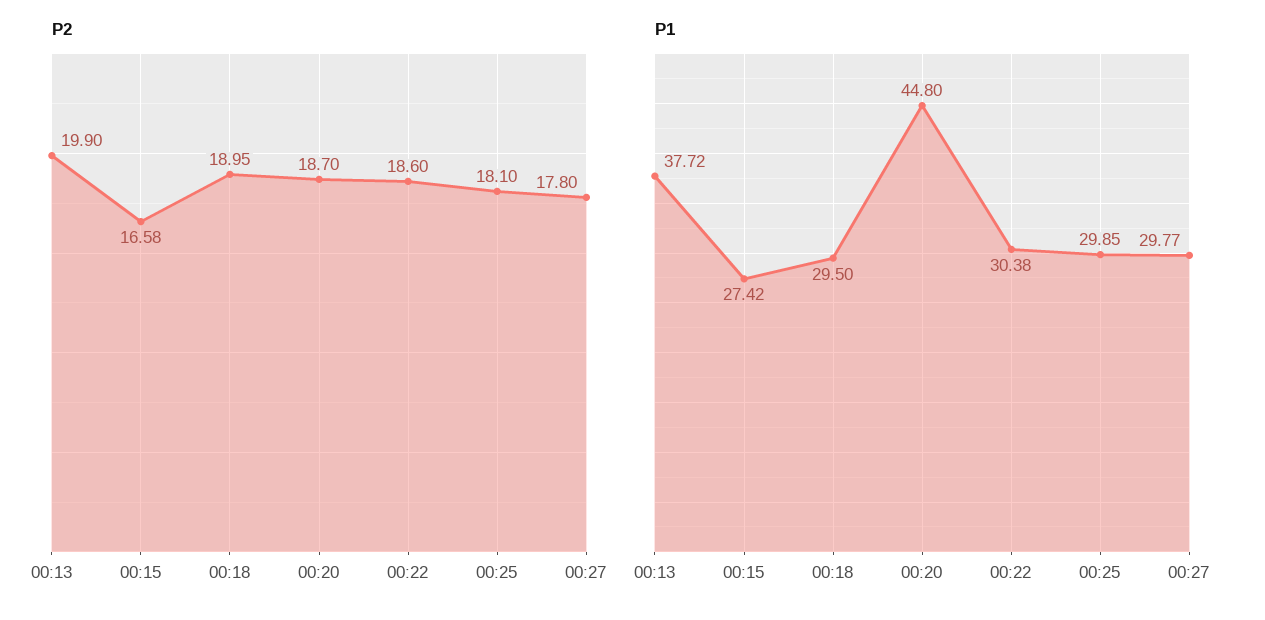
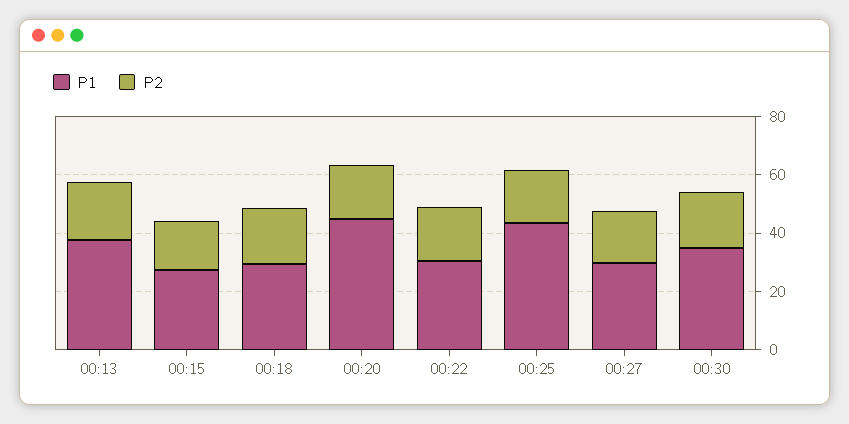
P1, 00:25: 29.85 -> 45
P1, 00:30: none -> 35
P2, 00:30: none -> 20

